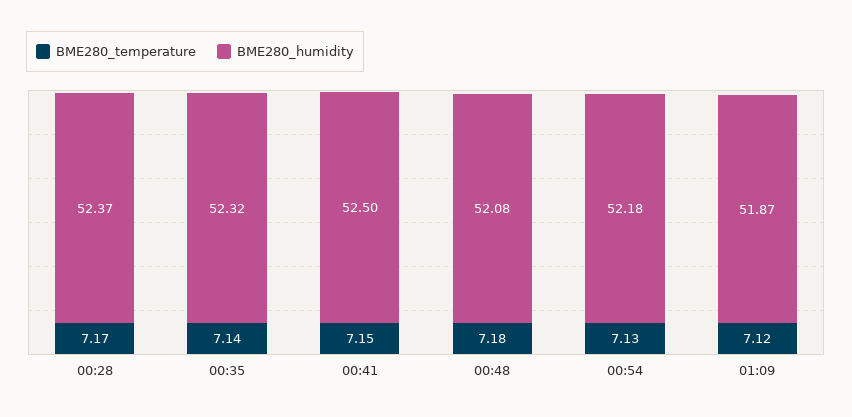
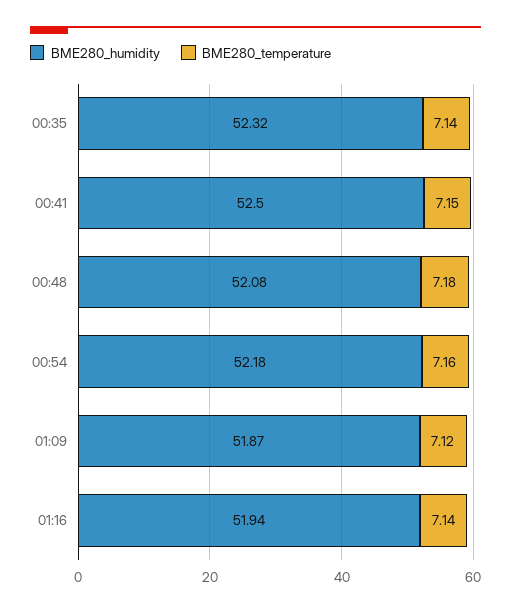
BME280_temperature, 00:28: 7.17 -> none
BME280_humidity, 00:28: 52.37 -> none
BME280_temperature, 00:54: 7.13 -> 7.16
BME280_humidity, 01:16: none -> 51.94
BME280_temperature, 01:16: none -> 7.14

